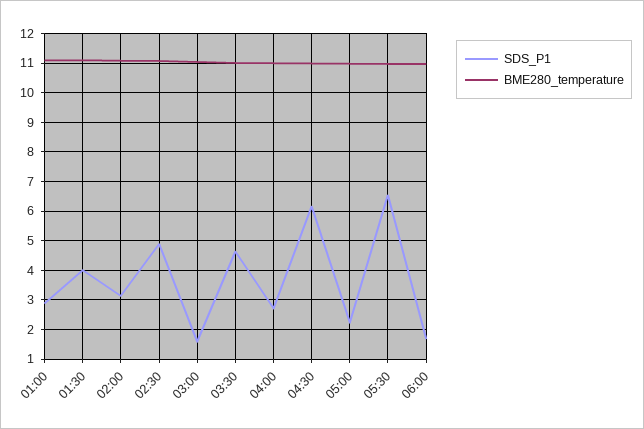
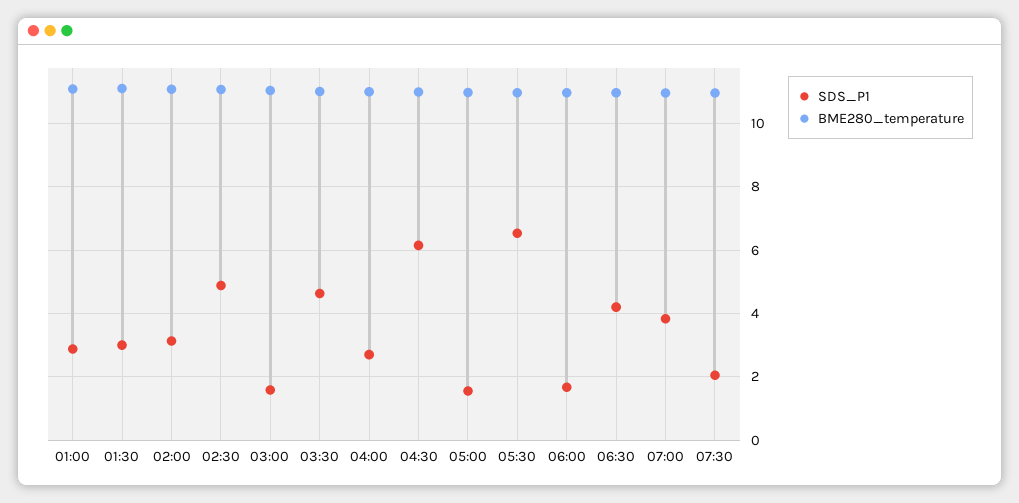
SDS_P1, 01:30: 4 -> 3
SDS_P1, 05:00: 2.25 -> 1.6
SDS_P1, 06:30: none -> 4.2
BME280_temperature, 06:30: none -> 11
SDS_P1, 07:00: none -> 3.8
BME280_temperature, 07:00: none -> 11
SDS_P1, 07:30: none -> 2
BME280_temperature, 07:30: none -> 11

